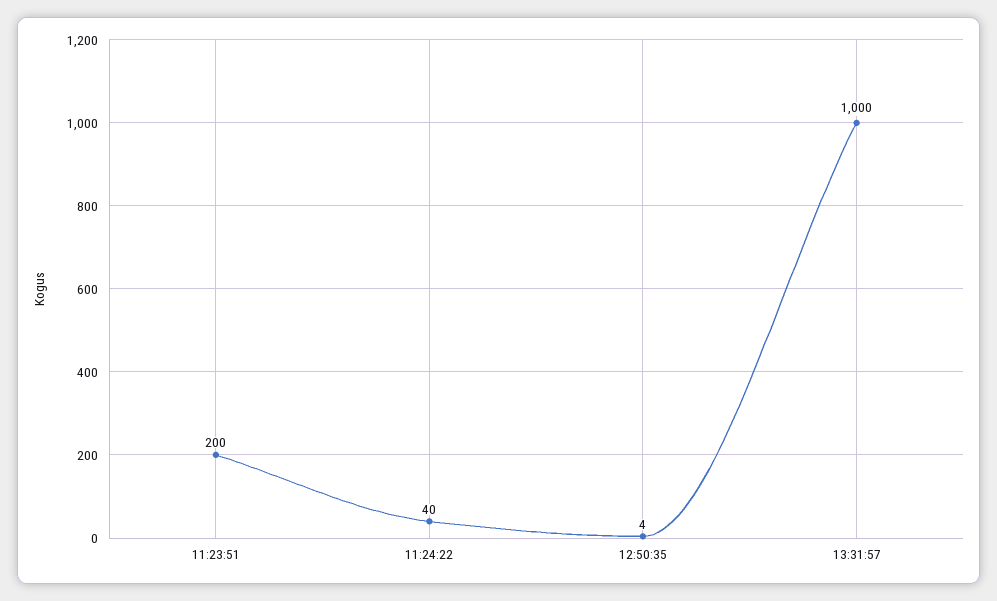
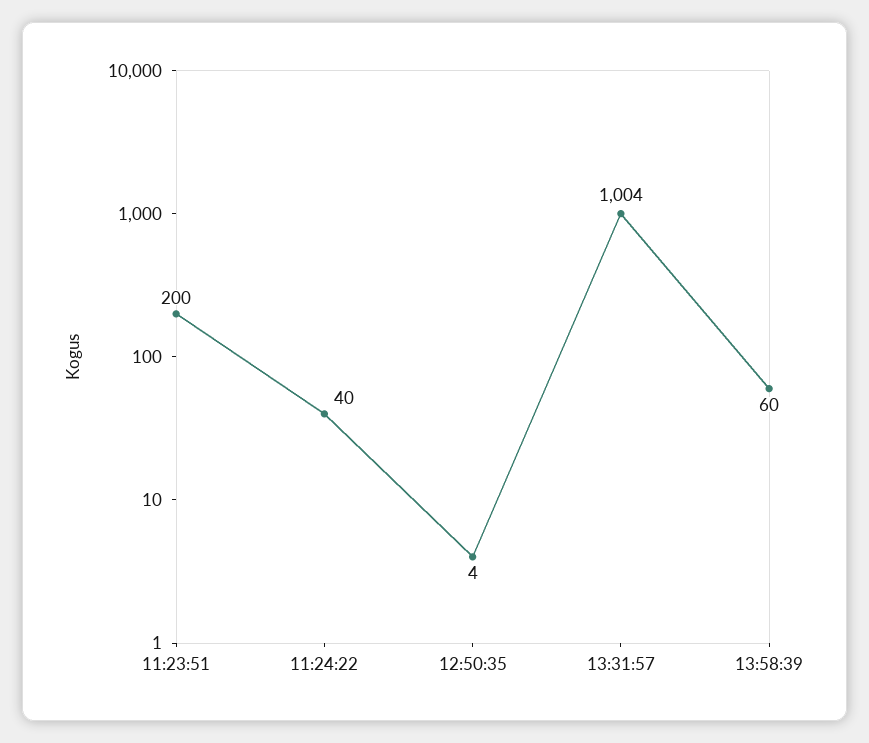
13:31:57: 1000 -> 1004
13:58:39: none -> 60

